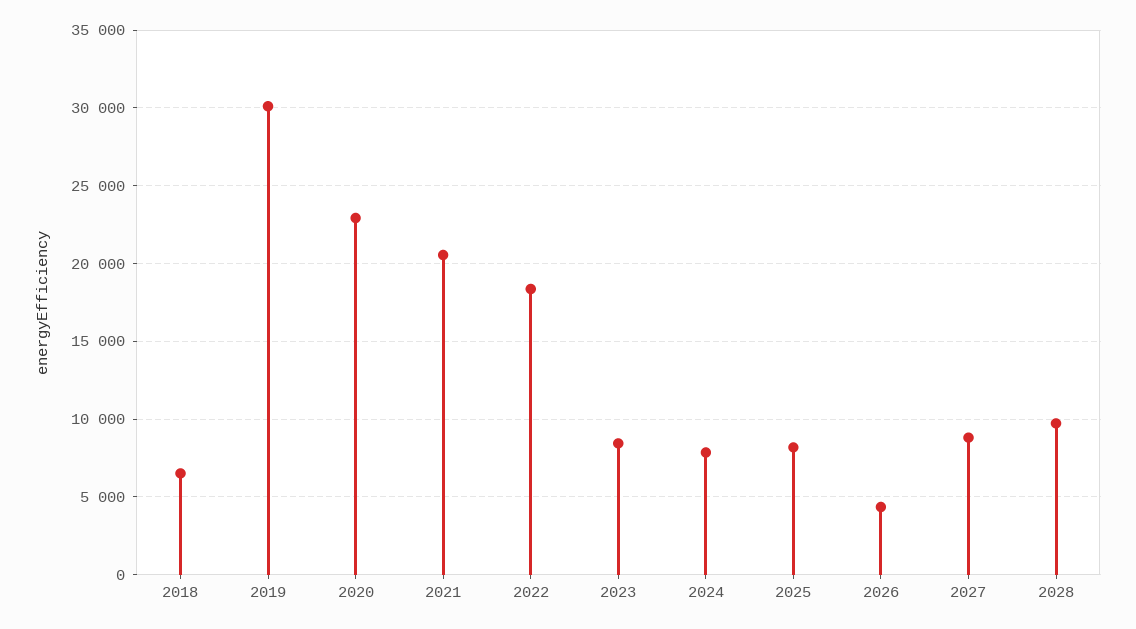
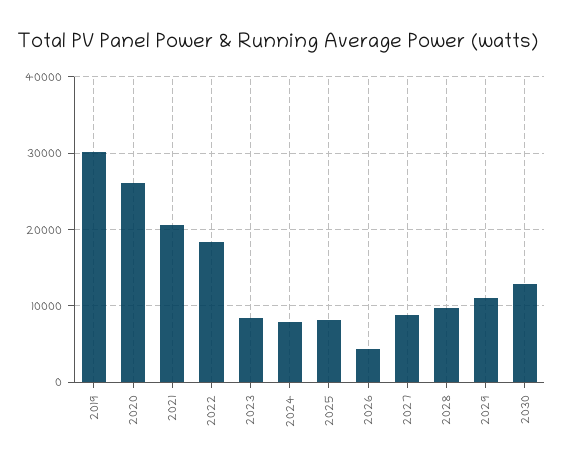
2018: 6500 -> none
2020: 23000 -> 26000
2029: none -> 11000
2030: none -> 13000

